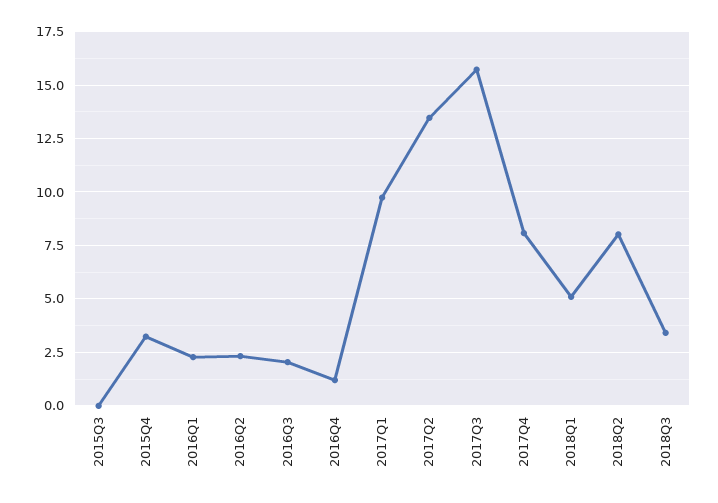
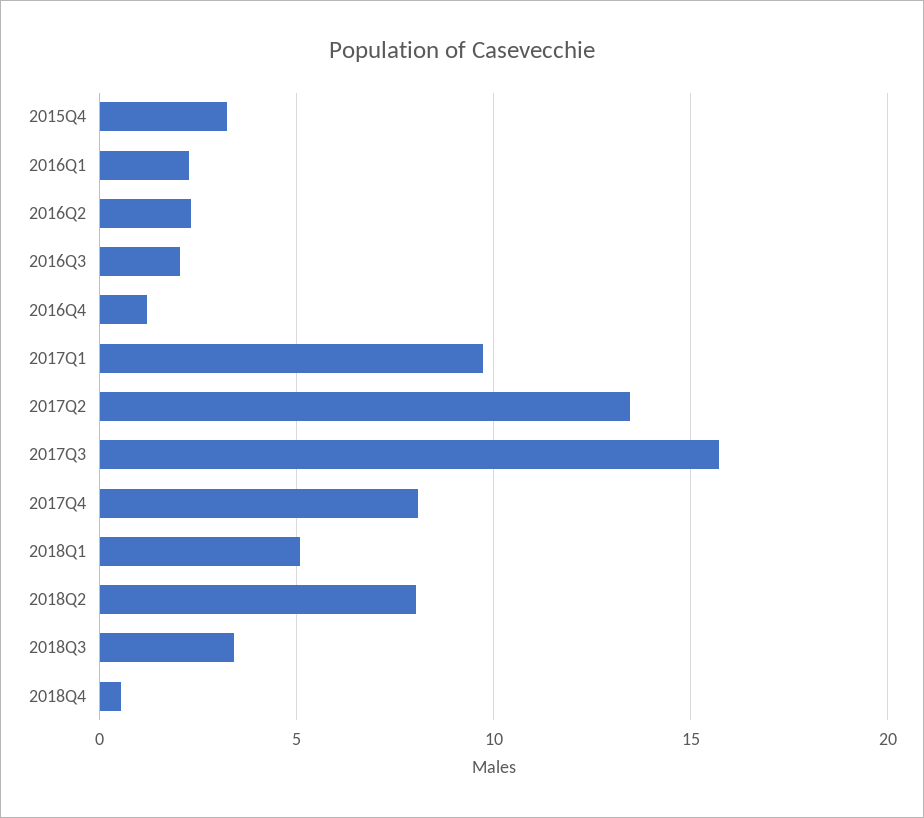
2015Q3: 0 -> none
2018Q4: none -> 0.5

